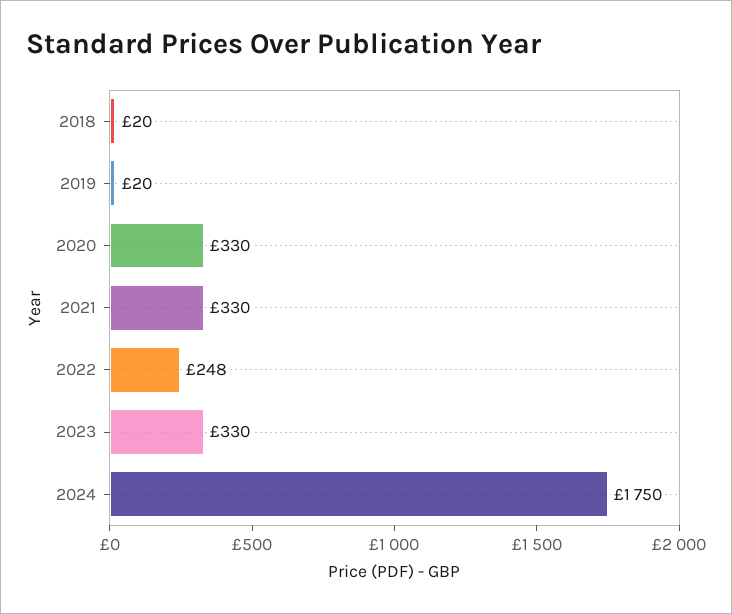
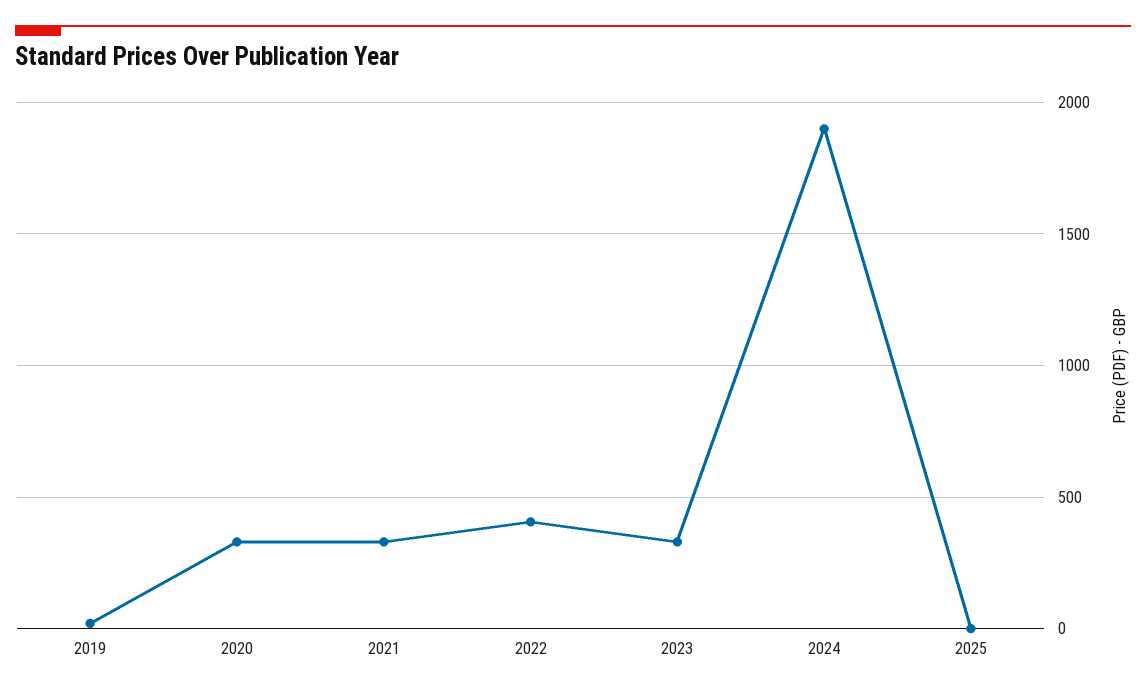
2018: 20 -> none
2022: 248 -> 400
2024: 1750 -> 1900
2025: none -> 0

